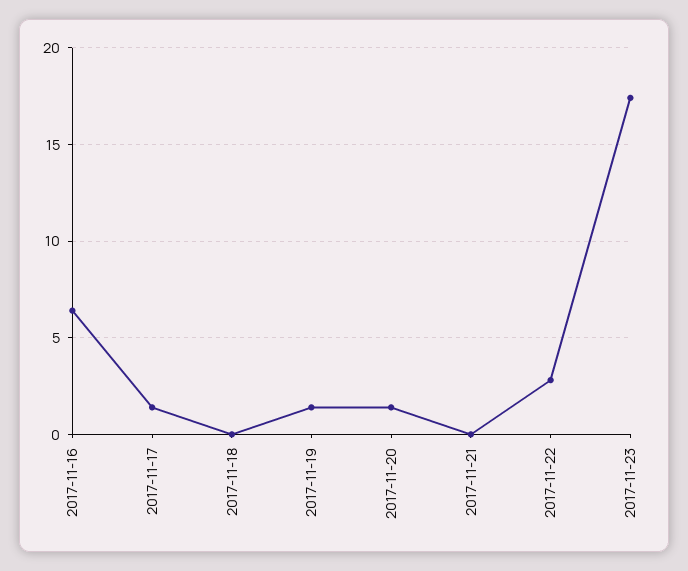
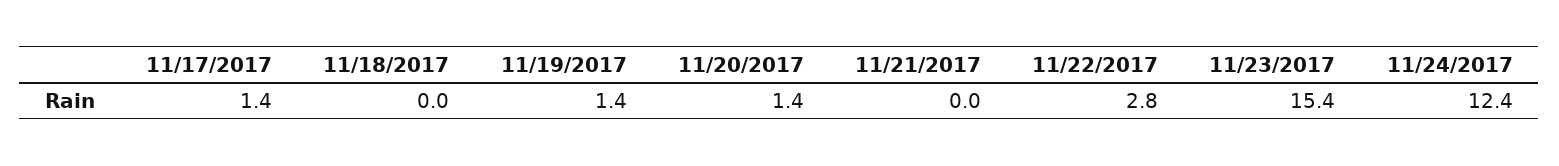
2017-11-16: 6.5 -> none
2017-11-23: 17.5 -> 15.4
11/24/2017: none -> 12.4

